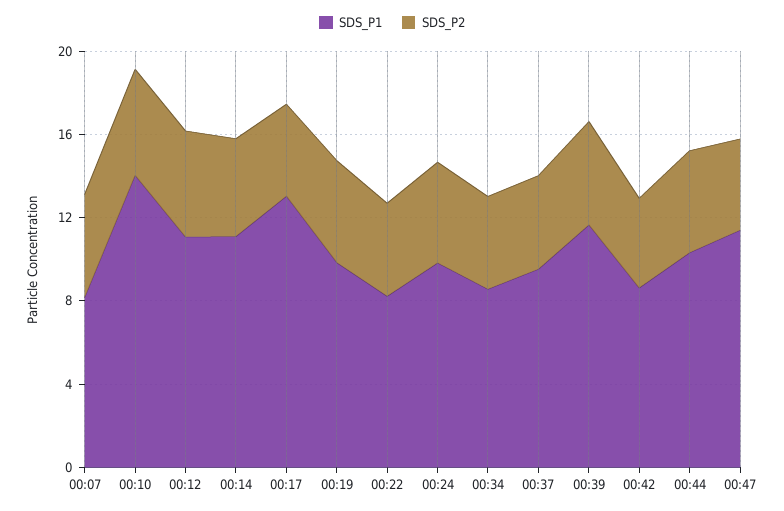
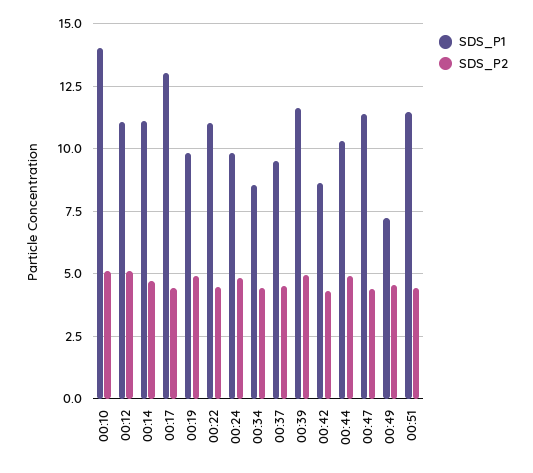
SDS_P1, 00:07: 8 -> none
SDS_P2, 00:07: 5 -> none
SDS_P1, 00:22: 8 -> 11
SDS_P1, 00:49: none -> 7.25
SDS_P2, 00:49: none -> 4.5
SDS_P1, 00:51: none -> 11.5
SDS_P2, 00:51: none -> 4.5

